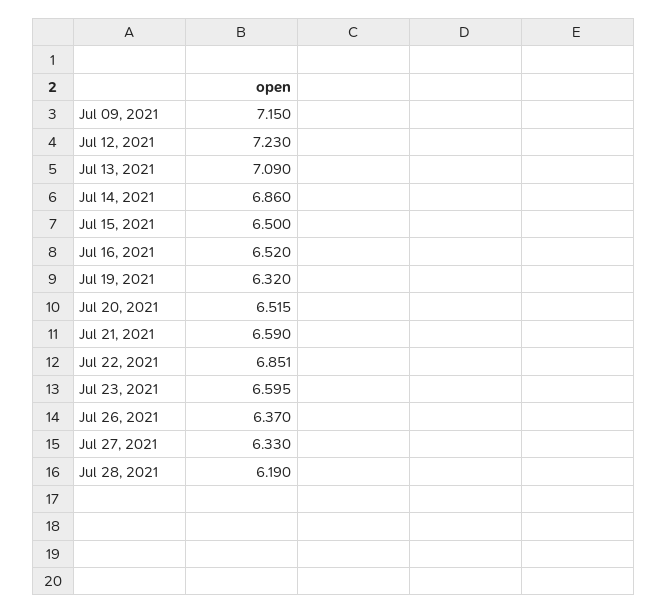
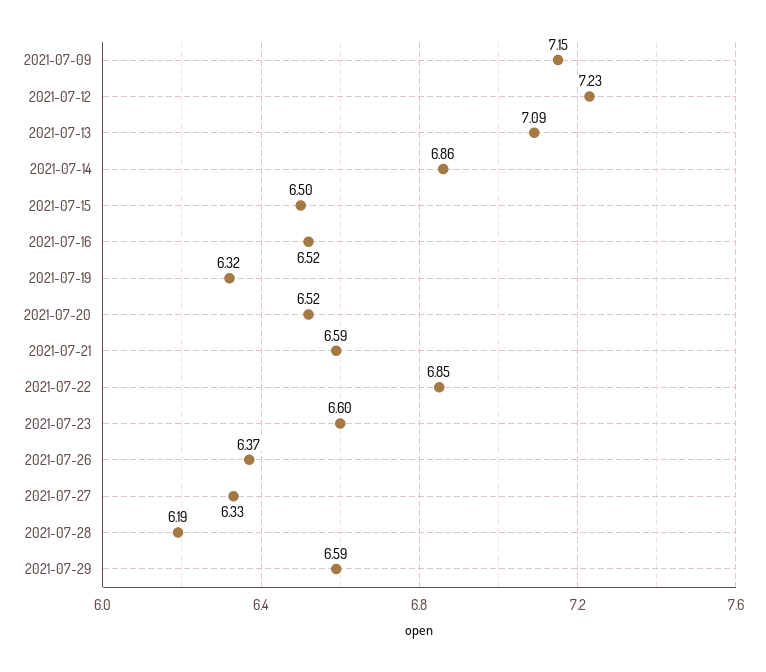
2021-07-29: none -> 6.59

